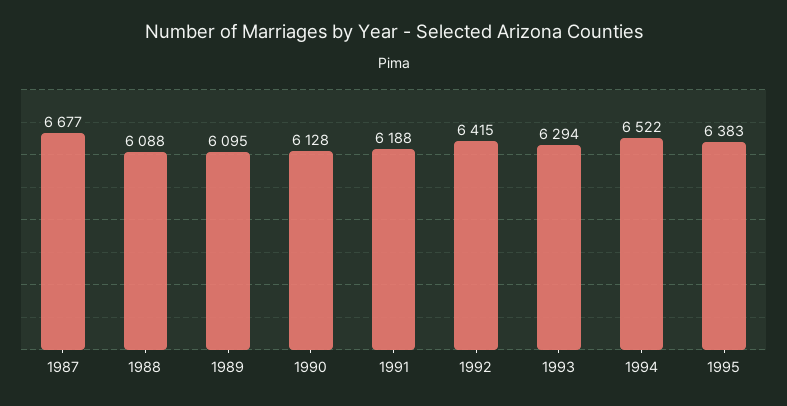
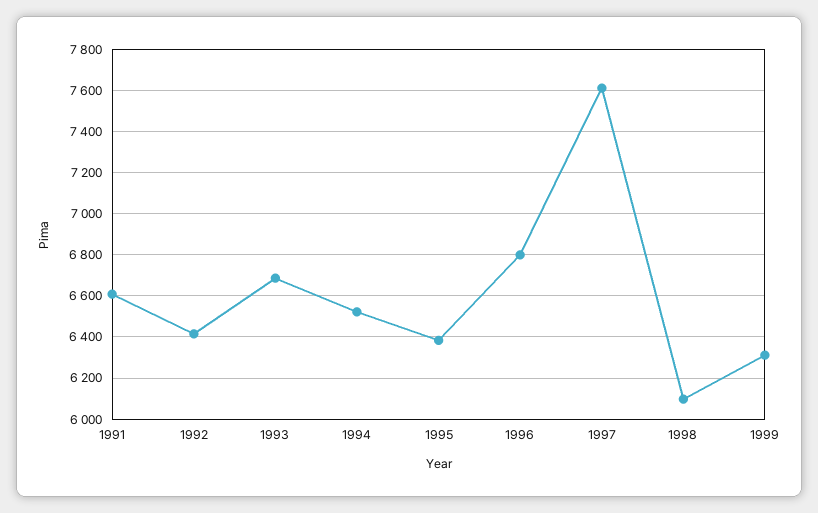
1987: 6677 -> none
1988: 6088 -> none
1989: 6095 -> none
1990: 6128 -> none
1991: 6188 -> 6600
1993: 6294 -> 6700
1996: none -> 6800
1997: none -> 7600
1998: none -> 6100
1999: none -> 6300

